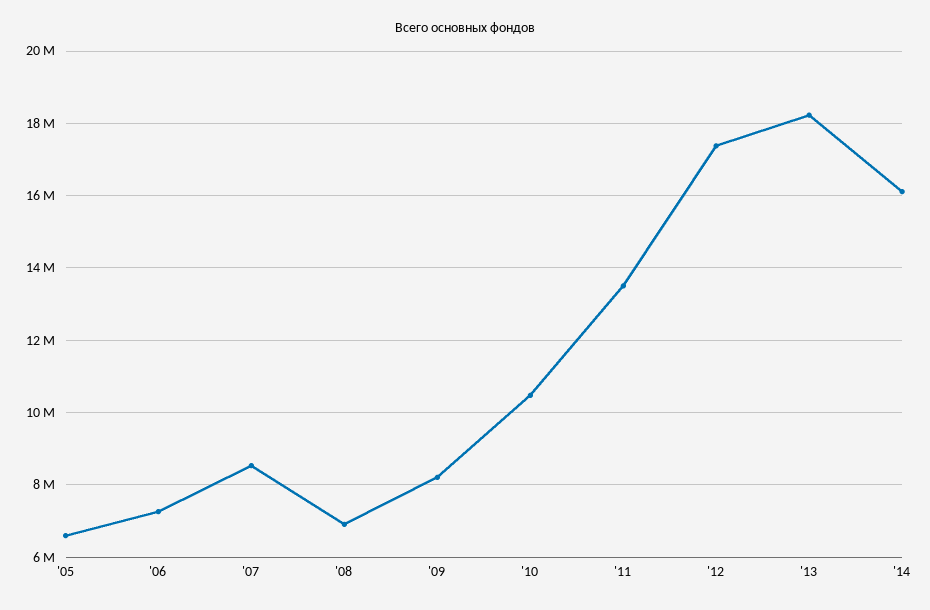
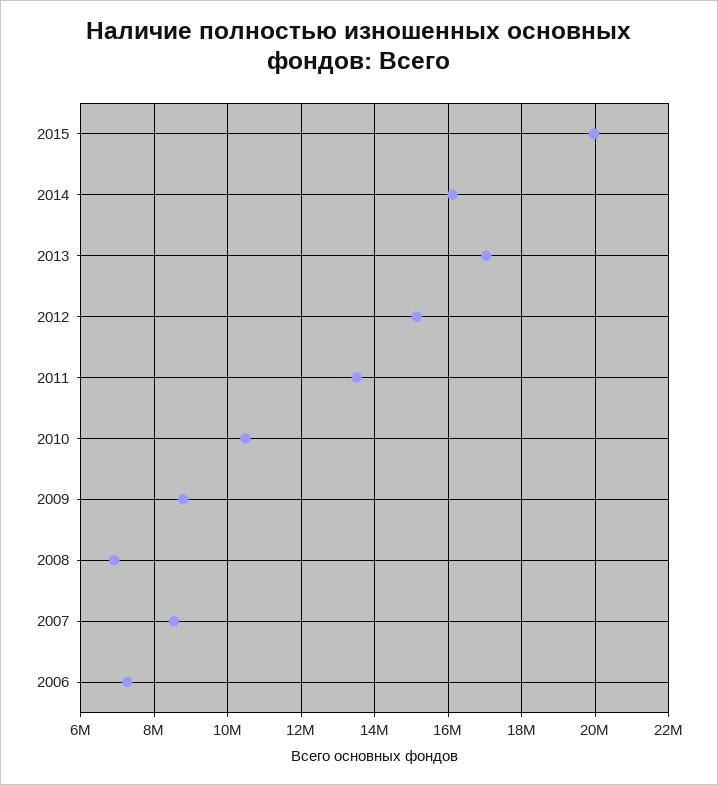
'05: 6600000 -> none
'09: 8200000 -> 8800000
'12: 17400000 -> 15200000
'13: 18200000 -> 17000000
2015: none -> 20000000

